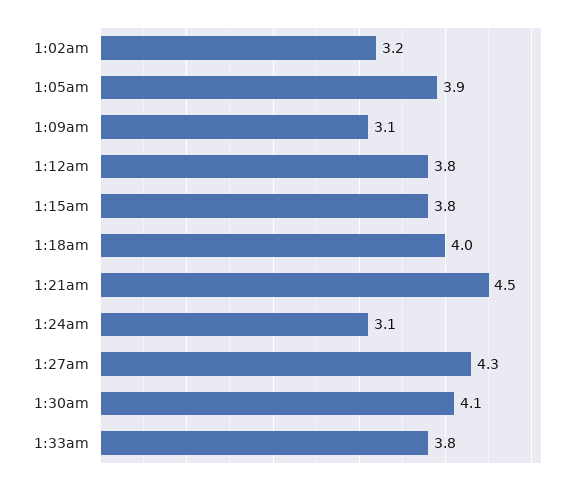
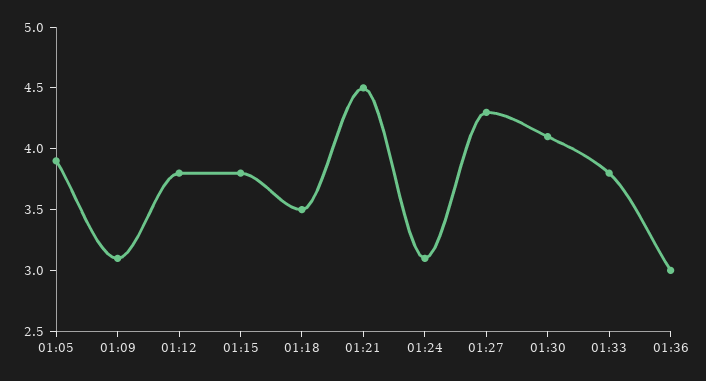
1:02am: 3.2 -> none
1:18am: 4 -> 3.5
01:36: none -> 3

